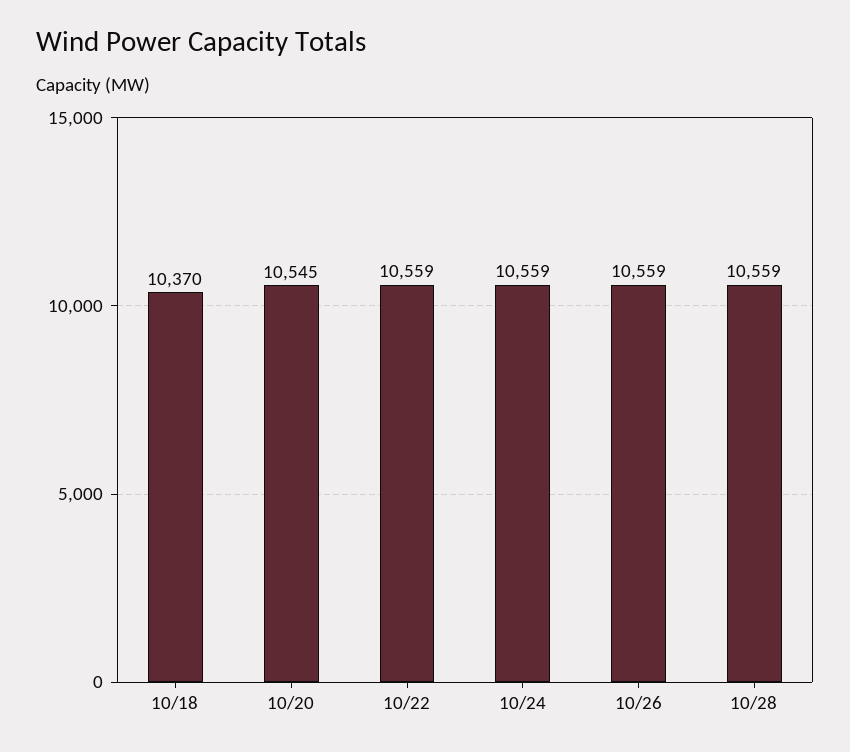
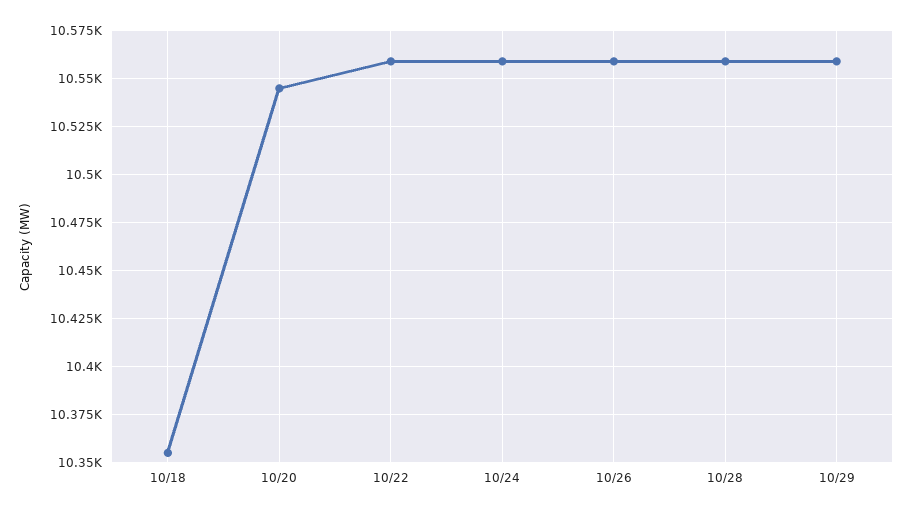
10/18: 10370 -> 10355
10/29: none -> 10560

